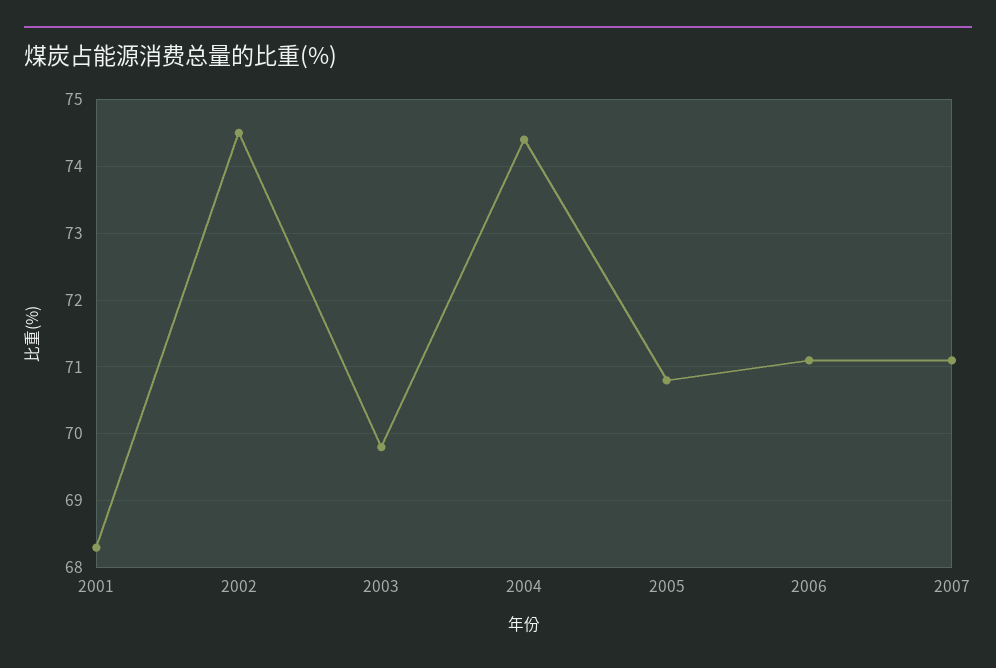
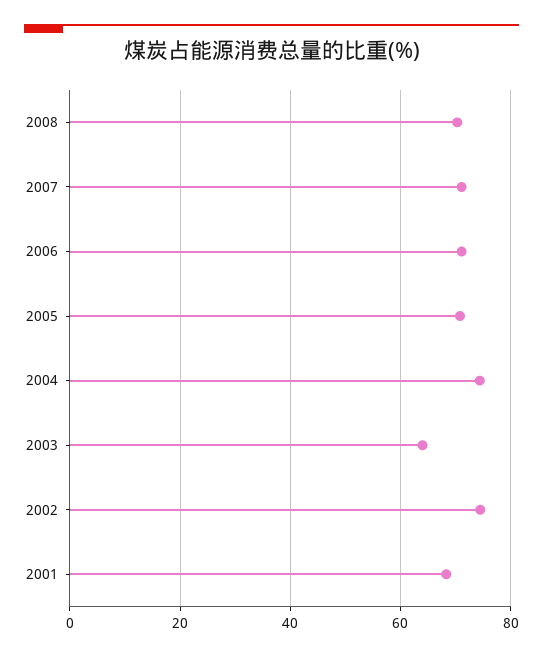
2003: 69.8 -> 64
2008: none -> 70

